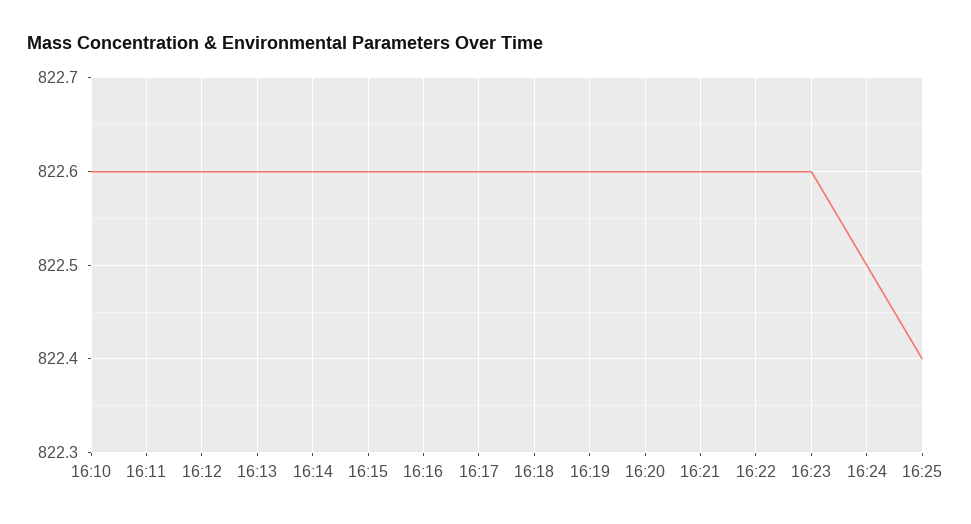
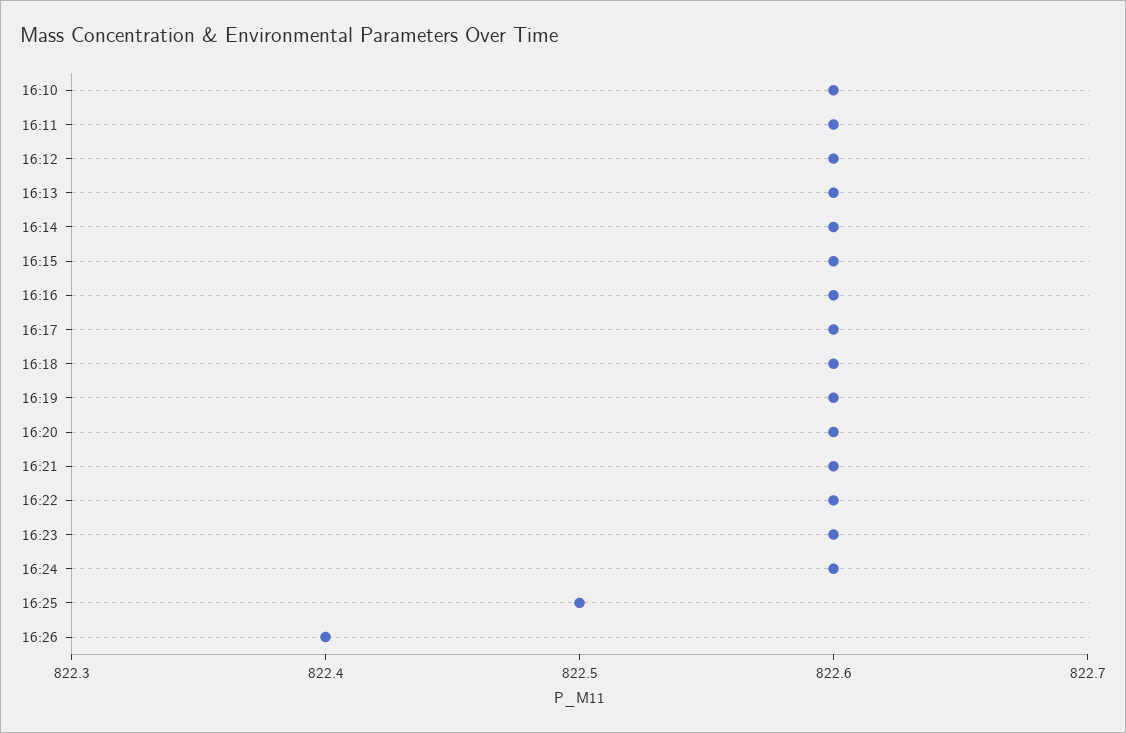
16:24: 822.5 -> 822.6
16:25: 822.4 -> 822.5
16:26: none -> 822.4

